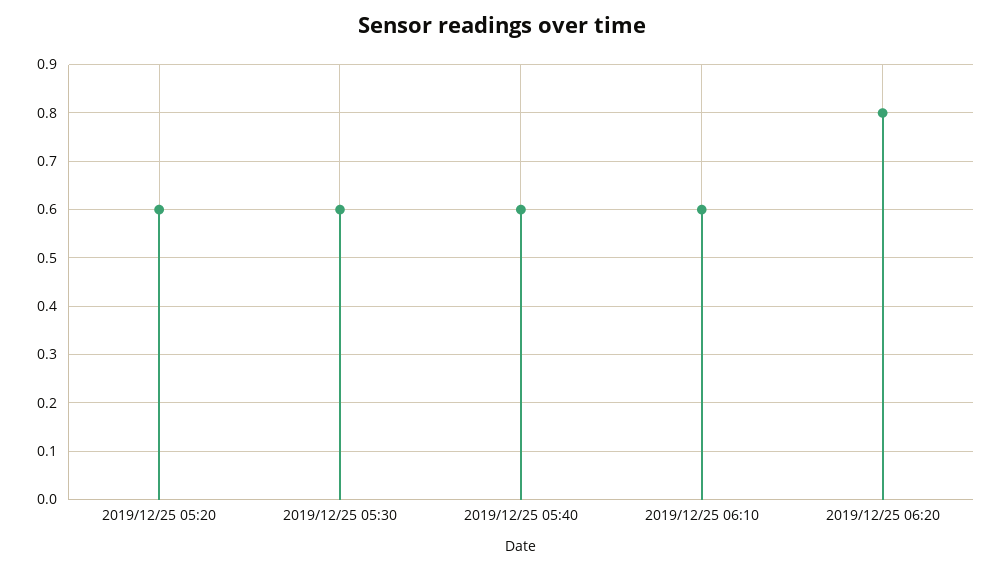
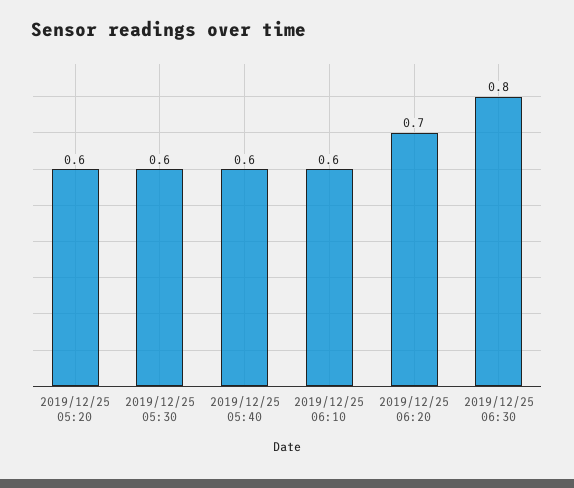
2019/12/25 06:20: 0.8 -> 0.7
2019/12/25 06:30: none -> 0.8

